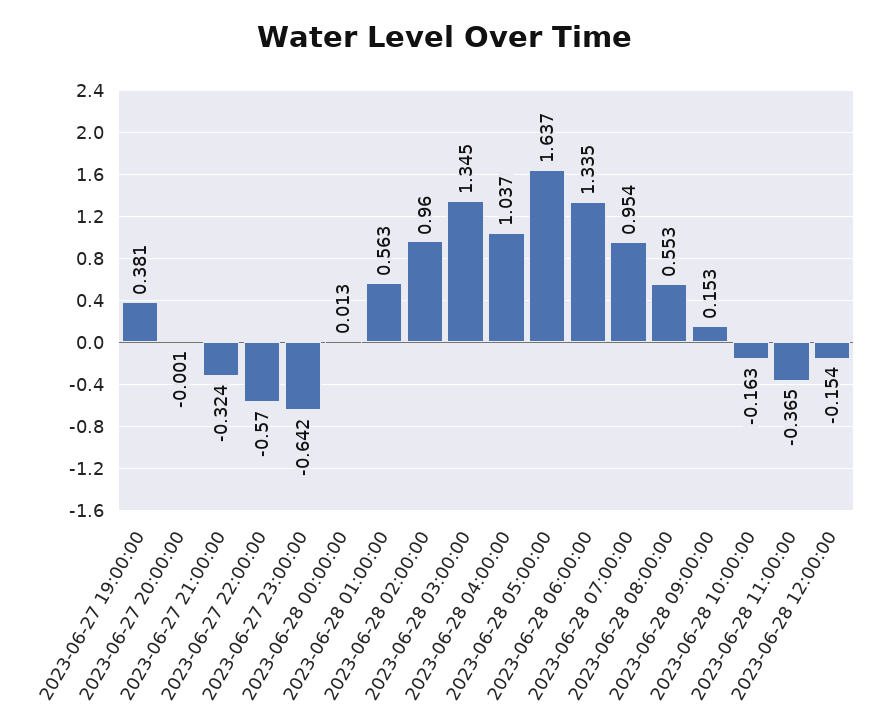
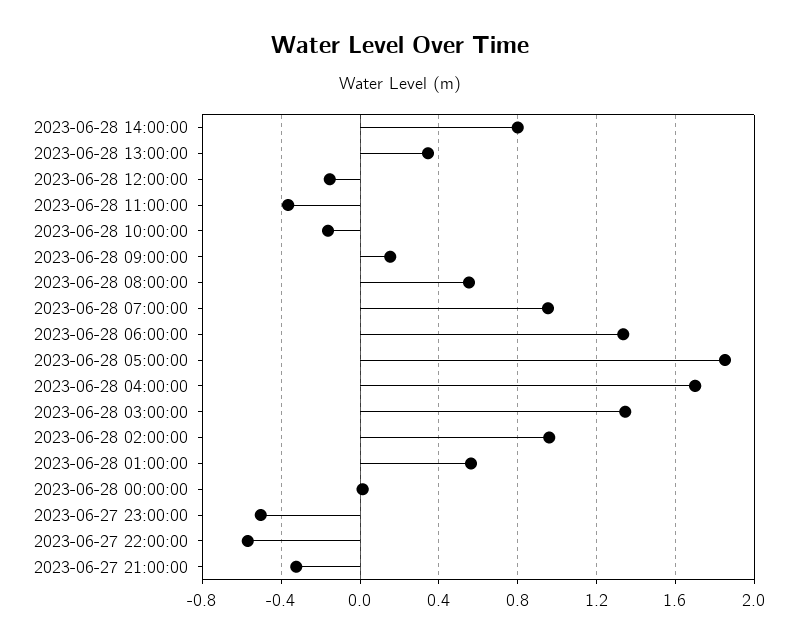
2023-06-27 19:00:00: 0.381 -> none
2023-06-27 20:00:00: -0.001 -> none
2023-06-27 23:00:00: -0.642 -> -0.5
2023-06-28 04:00:00: 1.037 -> 1.7
2023-06-28 05:00:00: 1.637 -> 1.85
2023-06-28 14:00:00: none -> 0.8
2023-06-28 13:00:00: none -> 0.35

